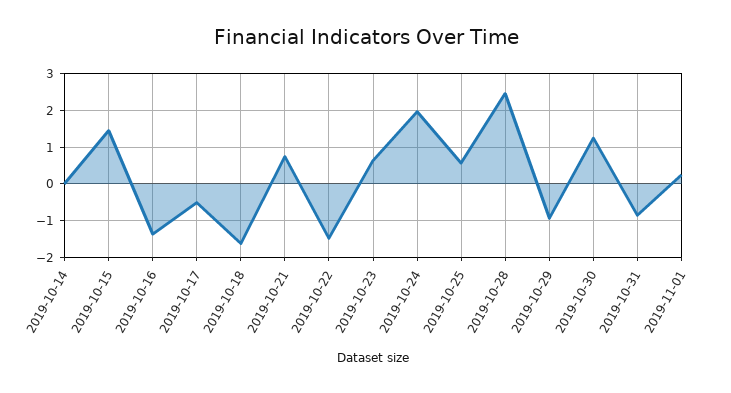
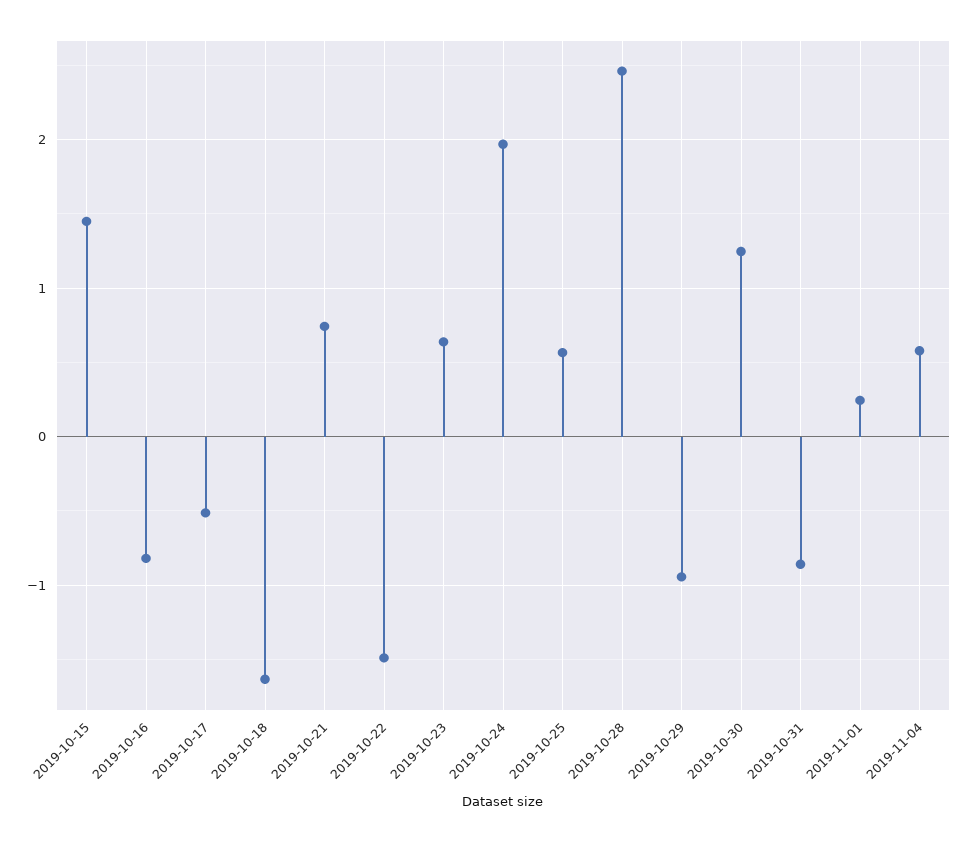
2019-10-14: 0 -> none
2019-10-16: -1.4 -> -0.8
2019-11-04: none -> 0.6

